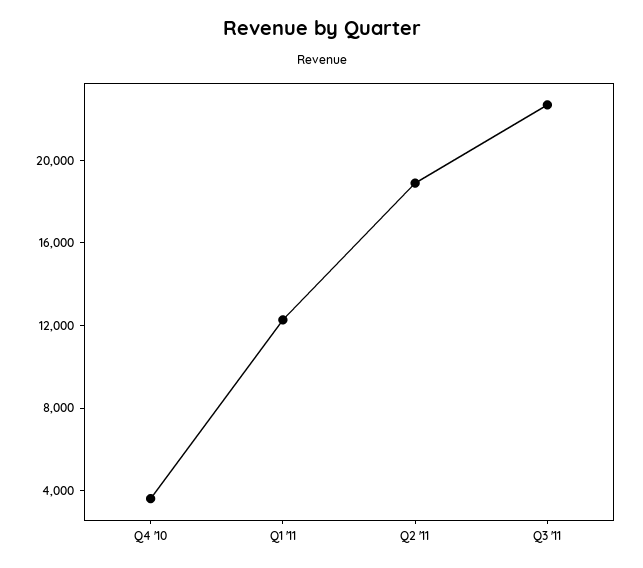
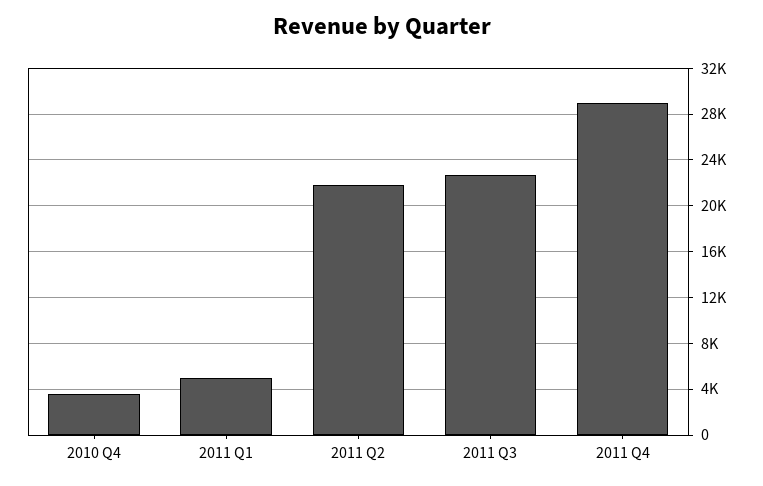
Q1 '11: 12000 -> 5000
Q2 '11: 19000 -> 22000
2011 Q4: none -> 29000

